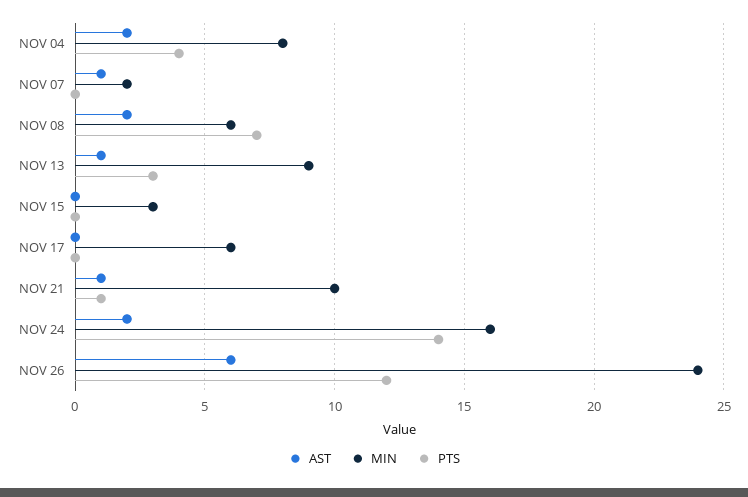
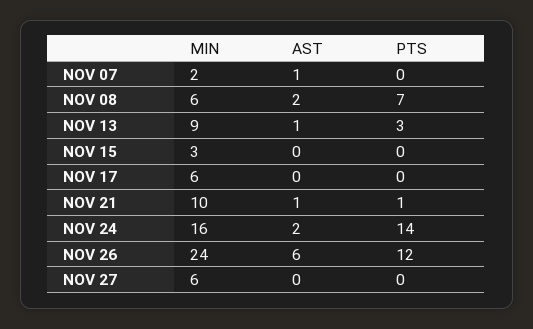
AST, NOV 04: 2 -> none
MIN, NOV 04: 8 -> none
PTS, NOV 04: 4 -> none
MIN, NOV 27: none -> 6
AST, NOV 27: none -> 0
PTS, NOV 27: none -> 0

